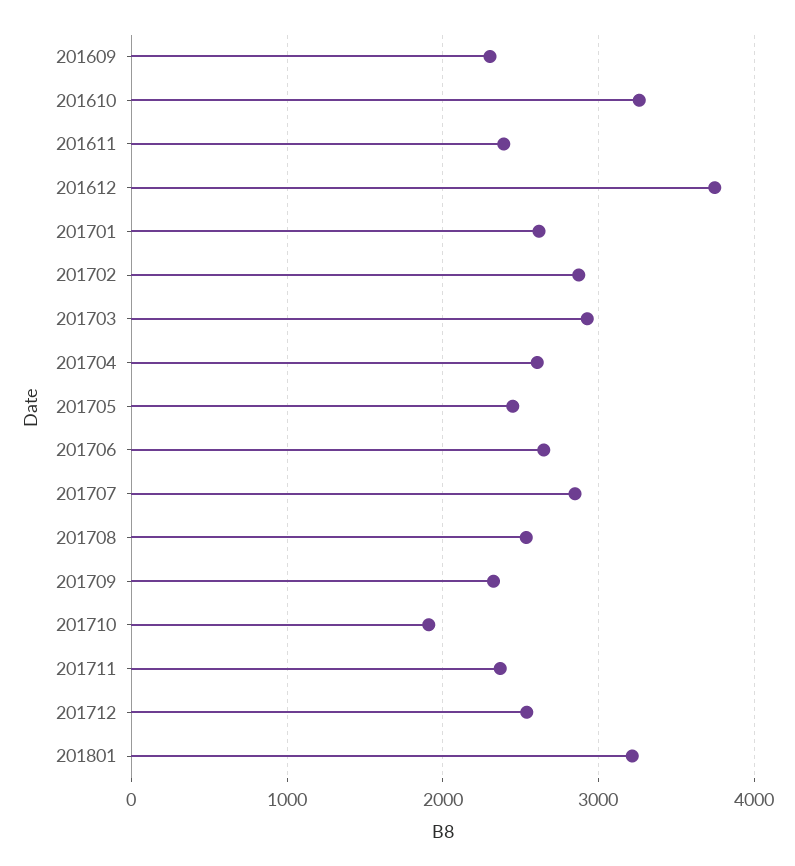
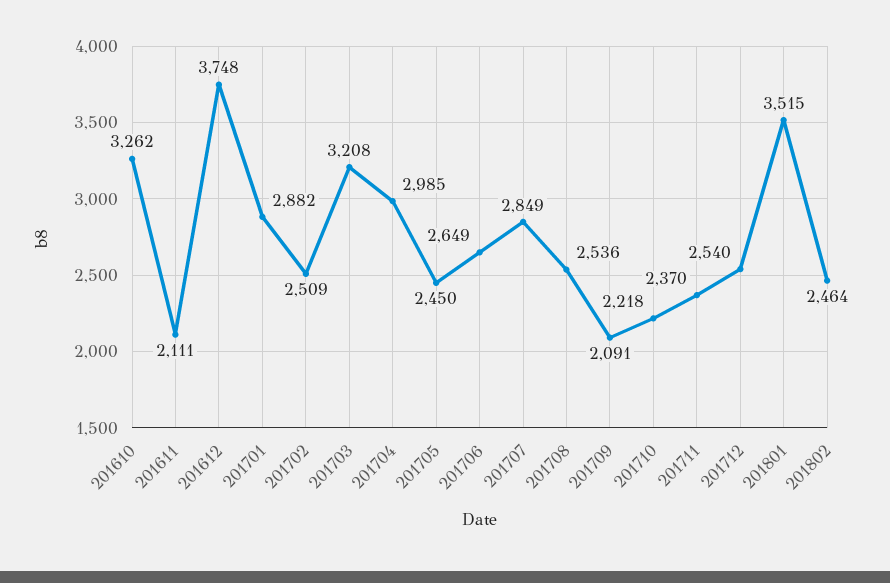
201609: 2300 -> none
201611: 2400 -> 2111
201701: 2600 -> 2882
201702: 2900 -> 2509
201703: 2900 -> 3208
201704: 2600 -> 2985
201709: 2300 -> 2091
201710: 1900 -> 2218
201801: 3200 -> 3515
201802: none -> 2464

